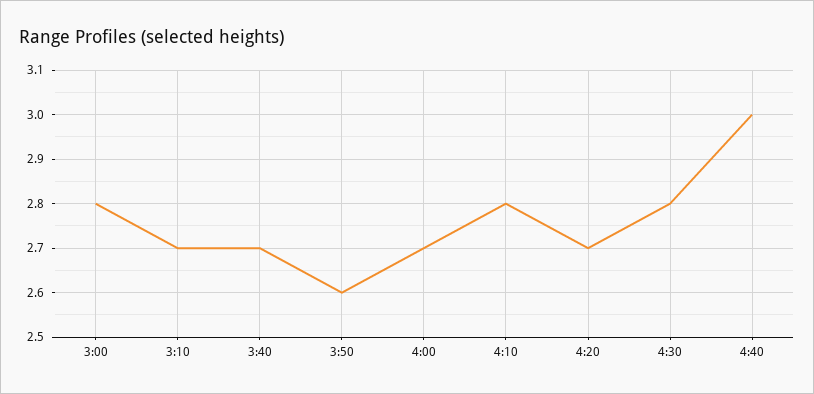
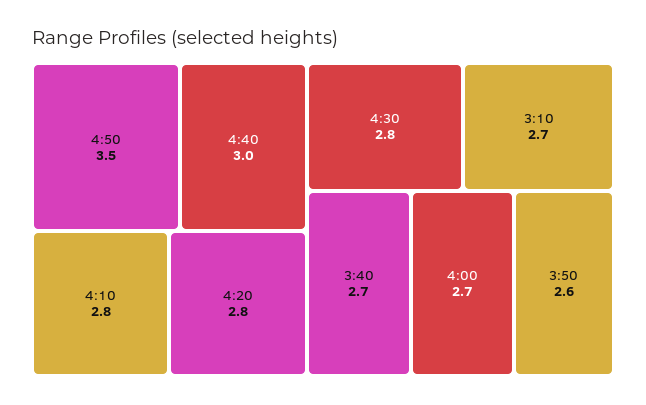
3:00: 2.8 -> none
4:20: 2.7 -> 2.8
4:50: none -> 3.5

